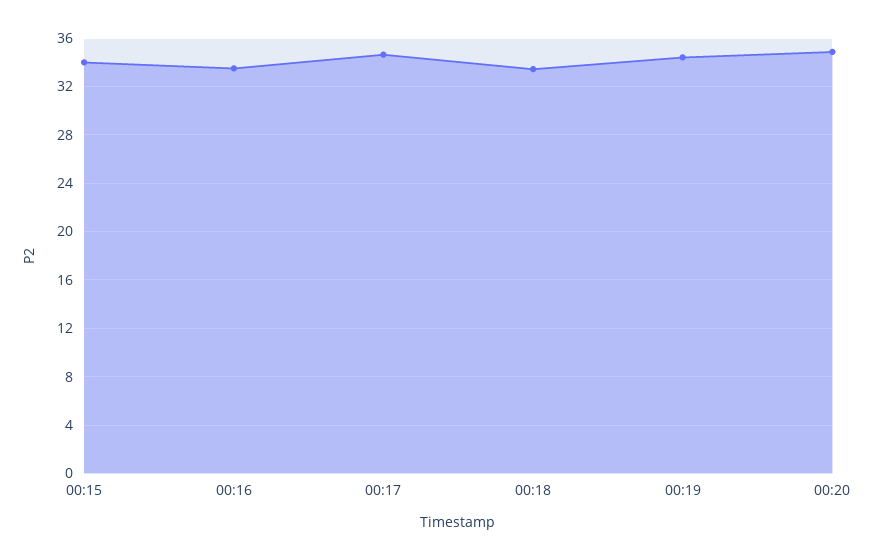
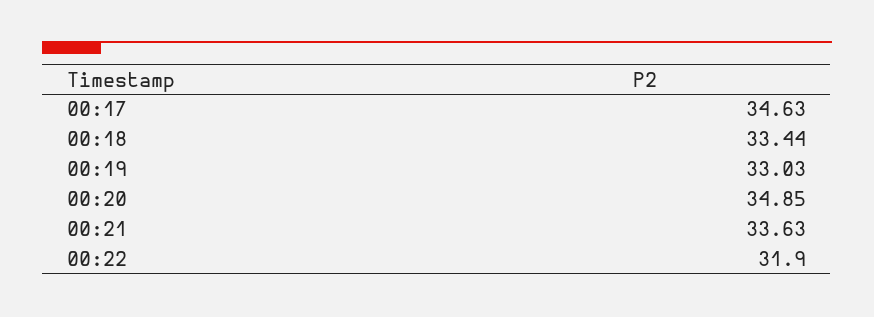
00:15: 34 -> none
00:16: 33.5 -> none
00:19: 34.5 -> 33.03
00:21: none -> 33.63
00:22: none -> 31.9

